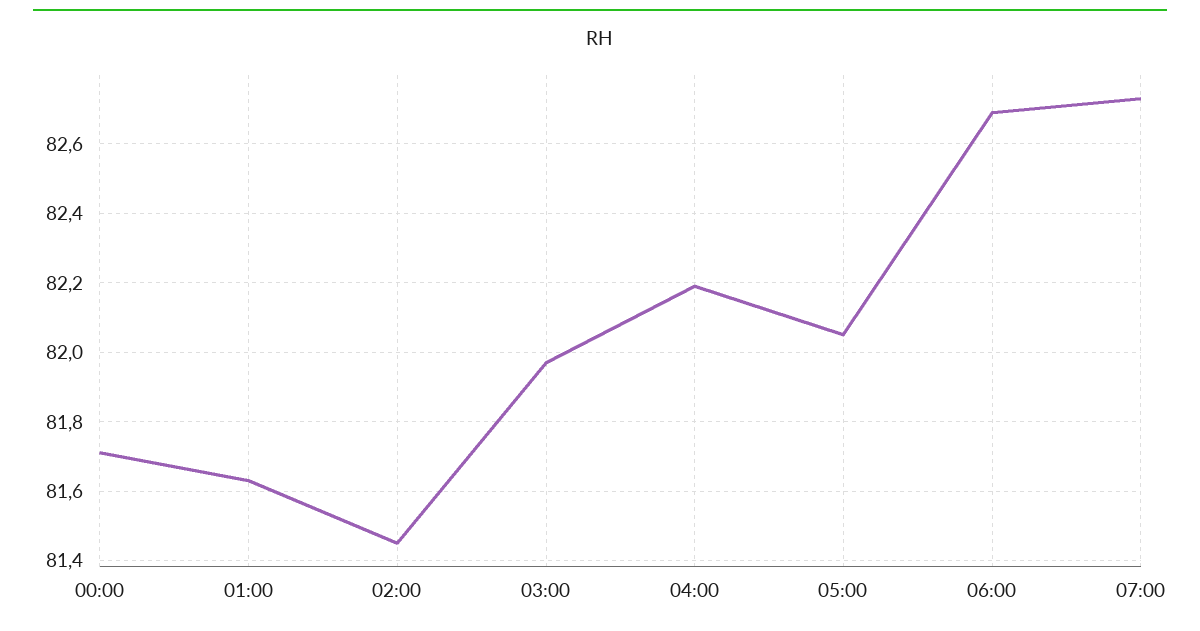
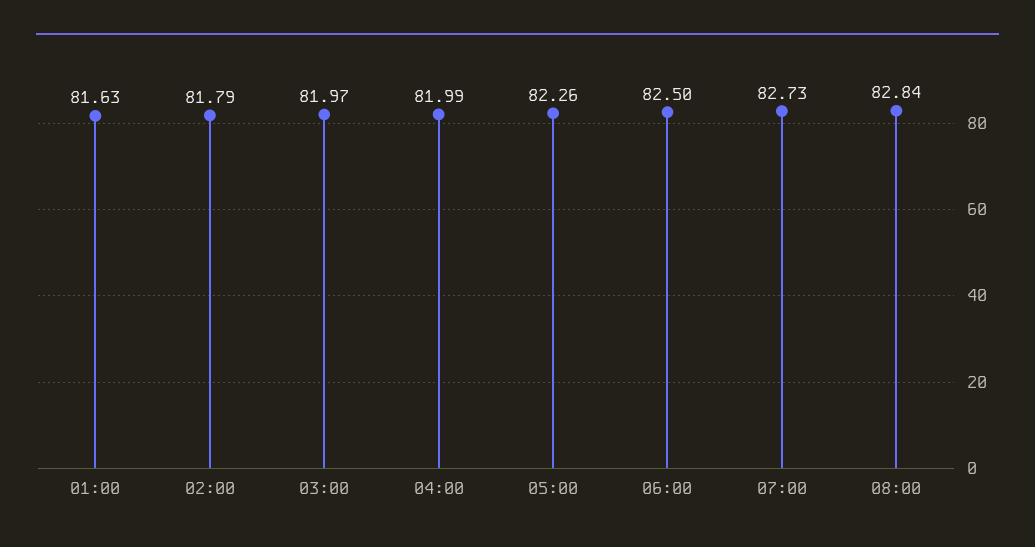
00:00: 81.7 -> none
02:00: 81.45 -> 81.79
04:00: 82.2 -> 81.99
05:00: 82.05 -> 82.26
06:00: 82.7 -> 82.5
08:00: none -> 82.84

